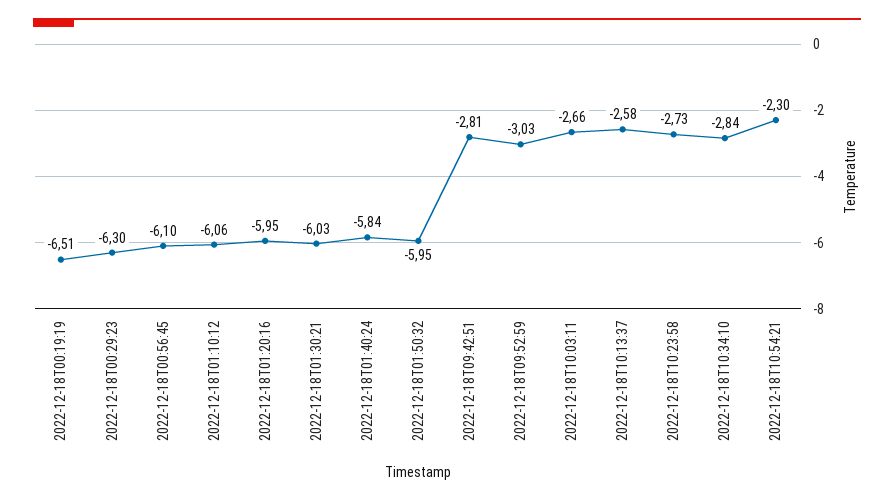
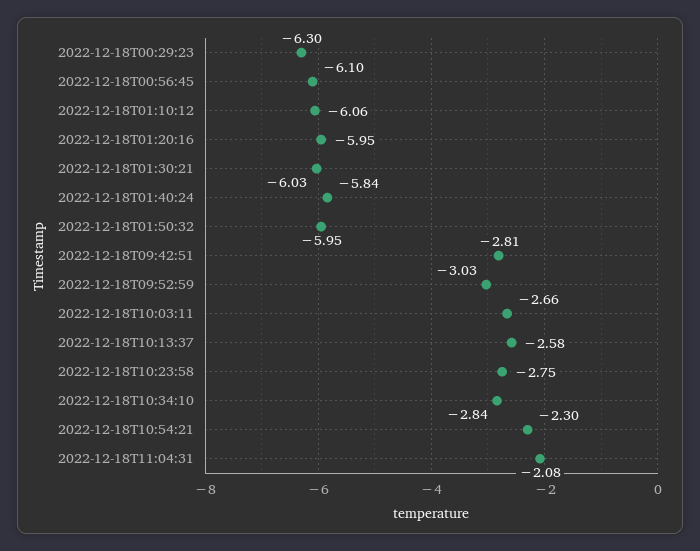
2022-12-18T00:19:19: -6.51 -> none
2022-12-18T10:23:58: -2.73 -> -2.75
2022-12-18T11:04:31: none -> -2.08

